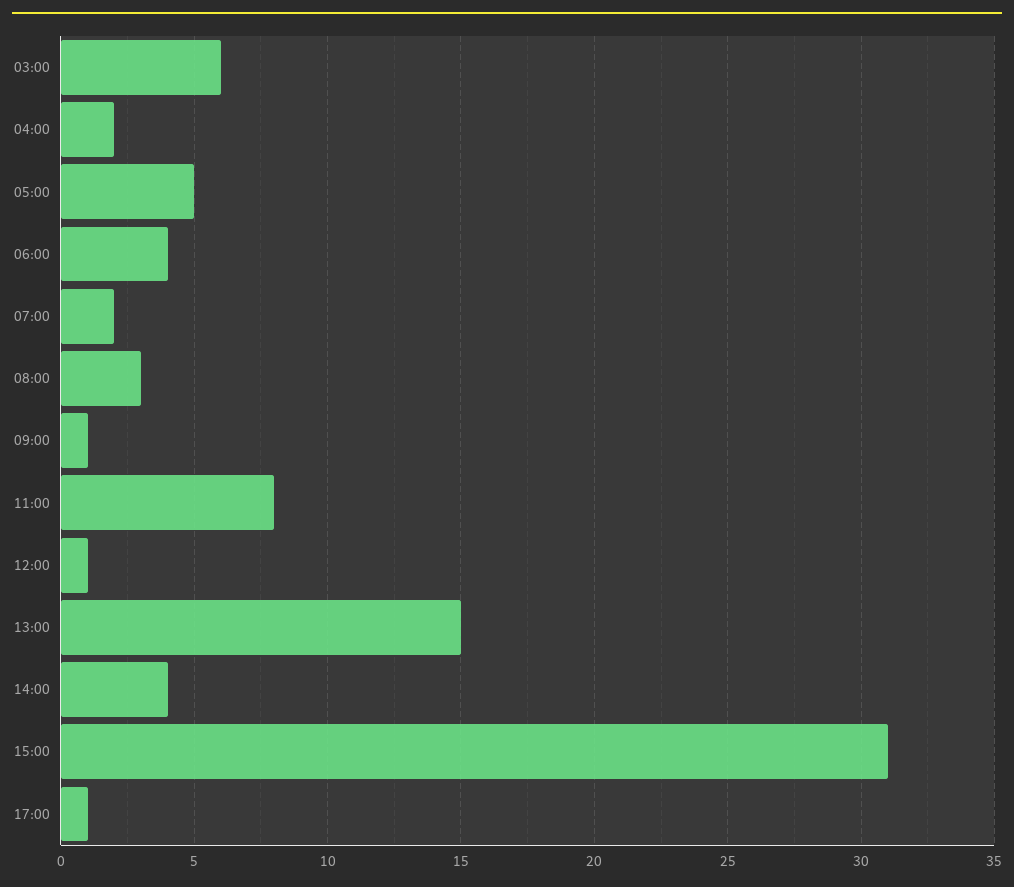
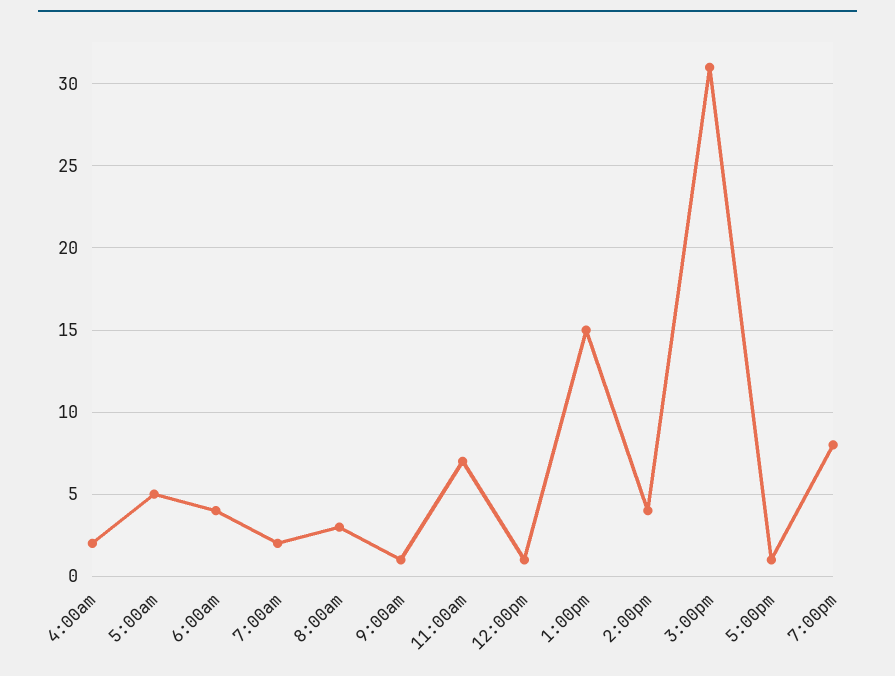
03:00: 6 -> none
11:00: 8 -> 7
7:00pm: none -> 8

